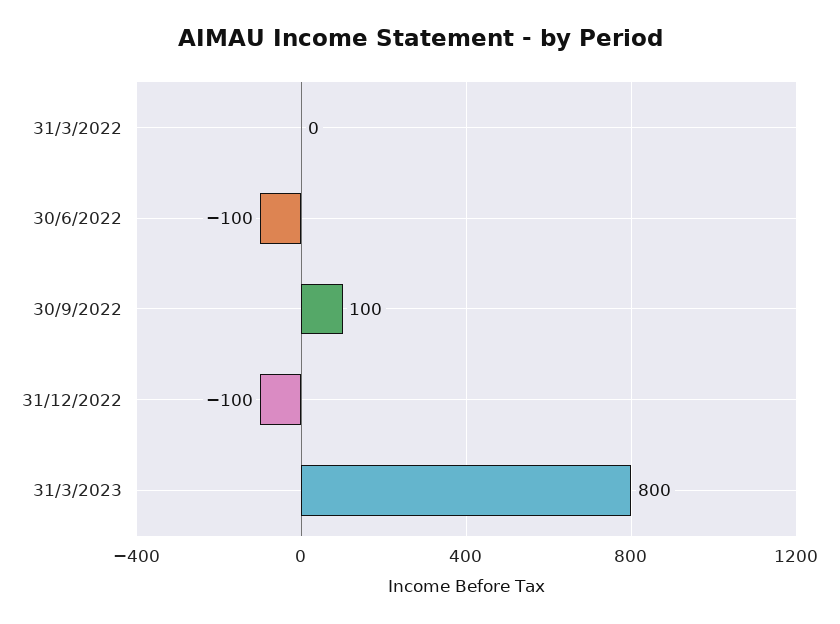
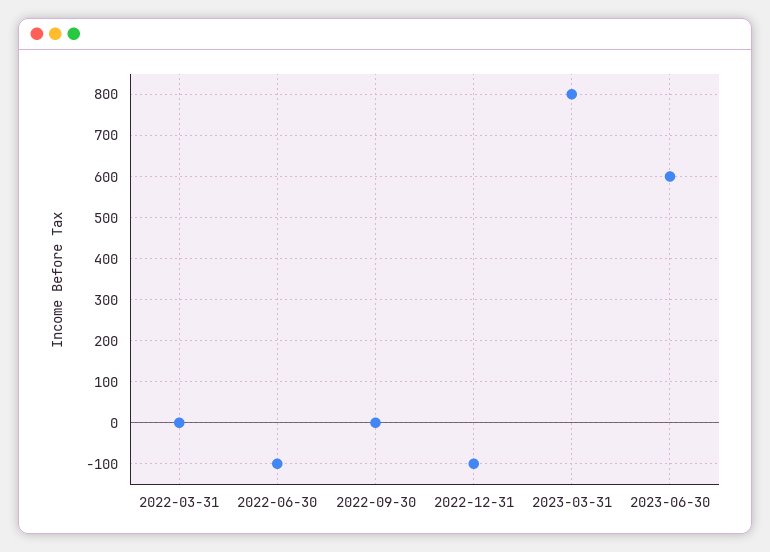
30/9/2022: 100 -> 0
2023-06-30: none -> 600

